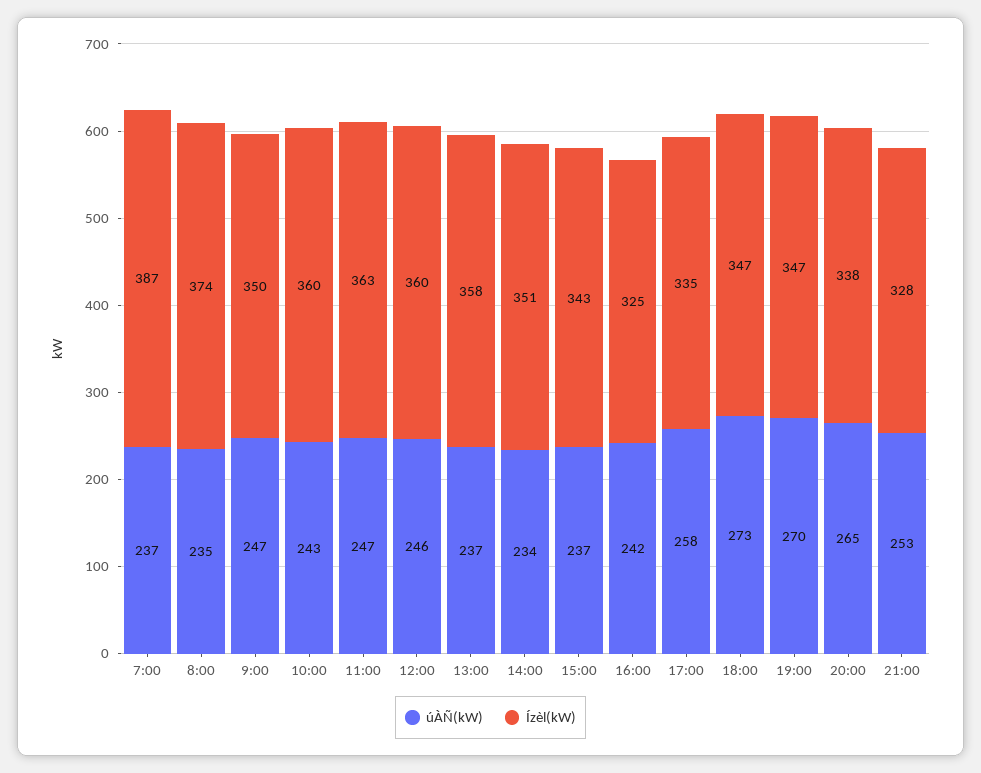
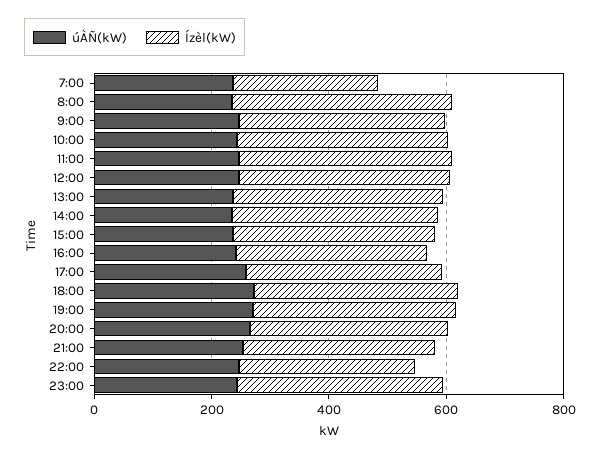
Ízèl(kW), 7:00: 387 -> 250
úÀÑ(kW), 22:00: none -> 250
Ízèl(kW), 22:00: none -> 300
úÀÑ(kW), 23:00: none -> 250
Ízèl(kW), 23:00: none -> 350

